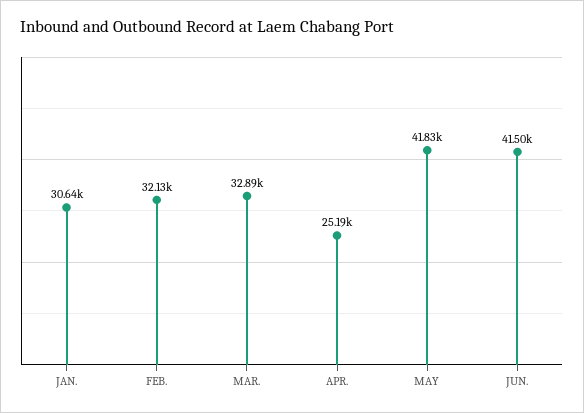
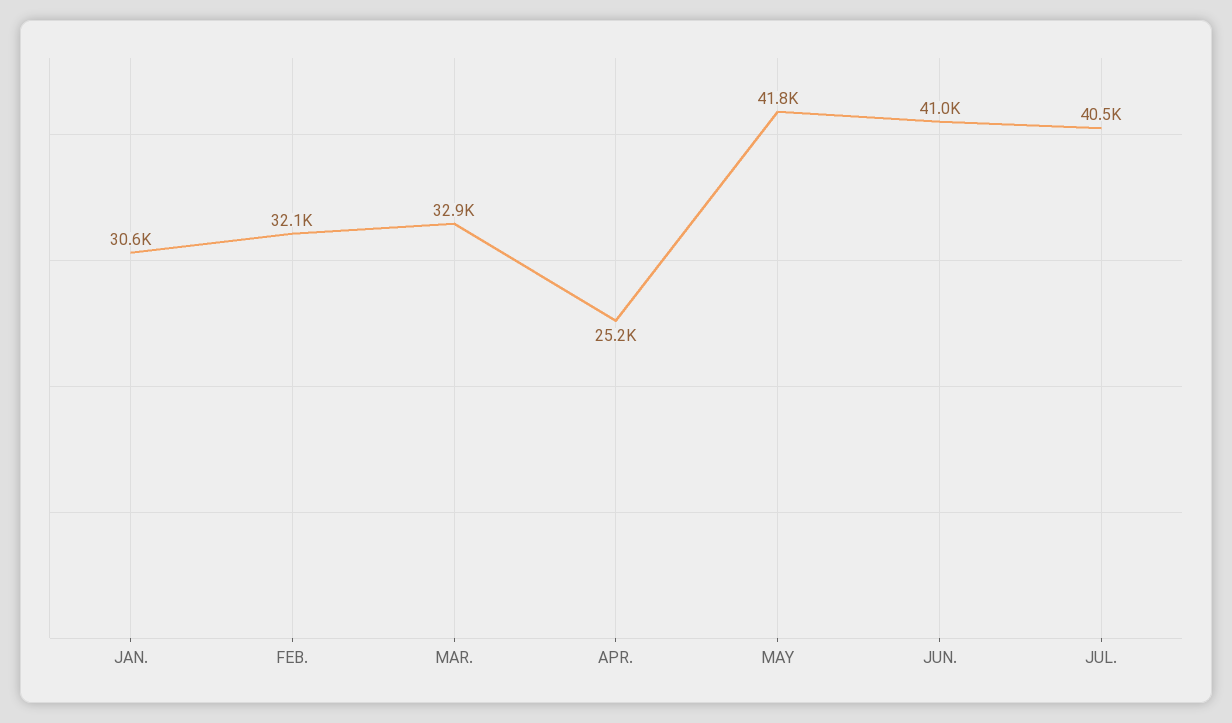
JUN.: 41500 -> 41000
JUL.: none -> 40500

